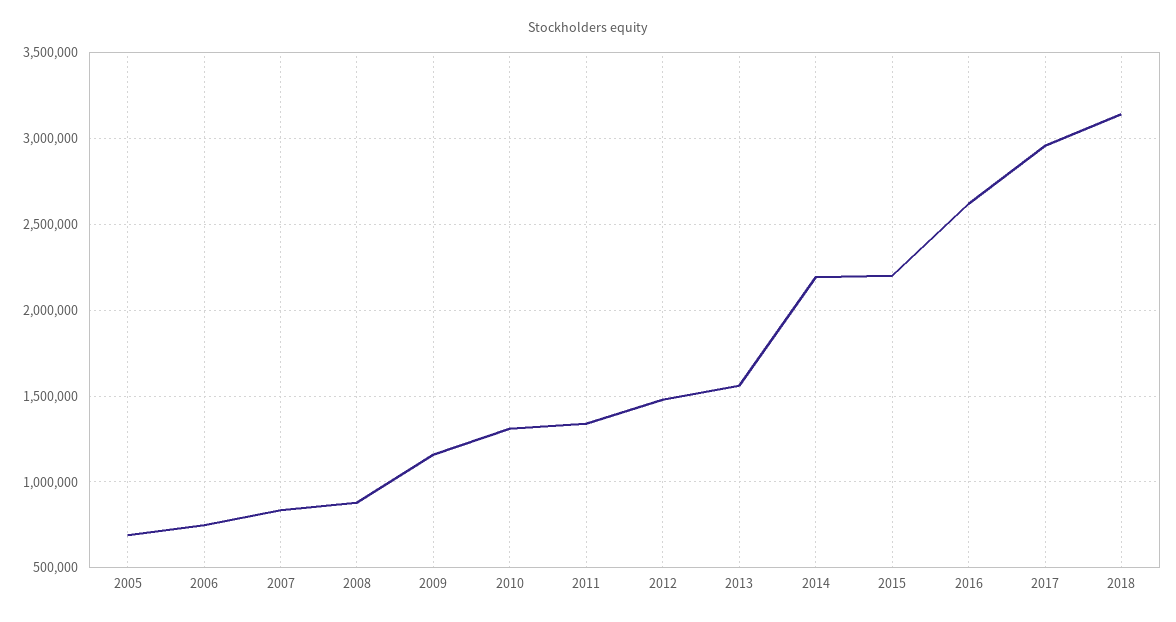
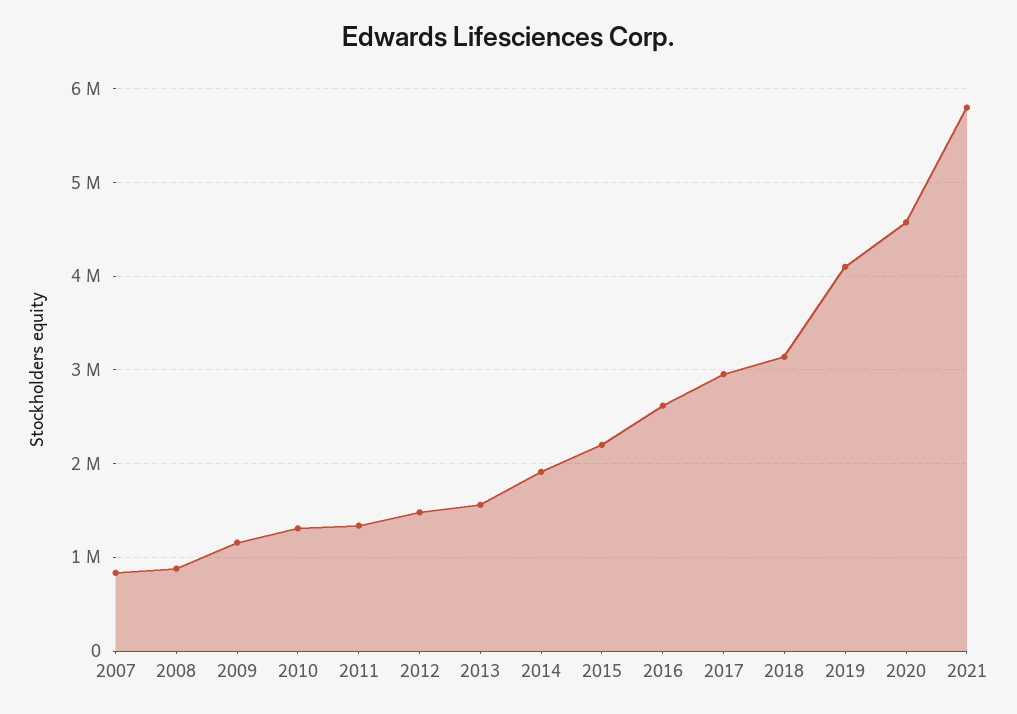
2005: 700000 -> none
2006: 750000 -> none
2014: 2200000 -> 1900000
2019: none -> 4100000
2020: none -> 4600000
2021: none -> 5800000

